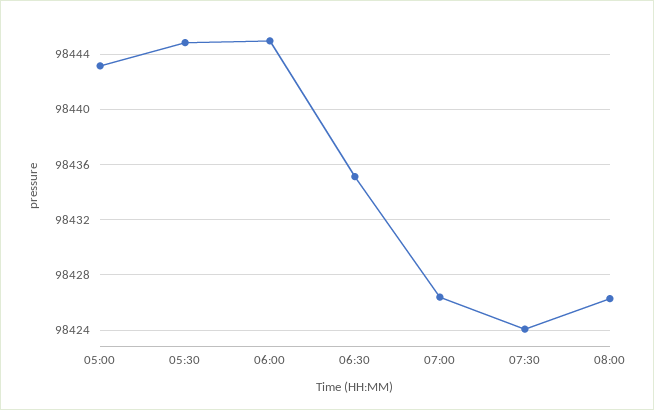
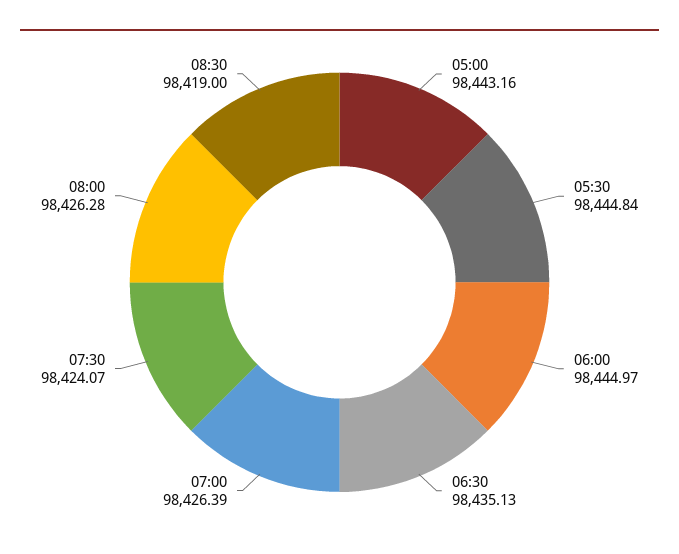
08:30: none -> 98419

